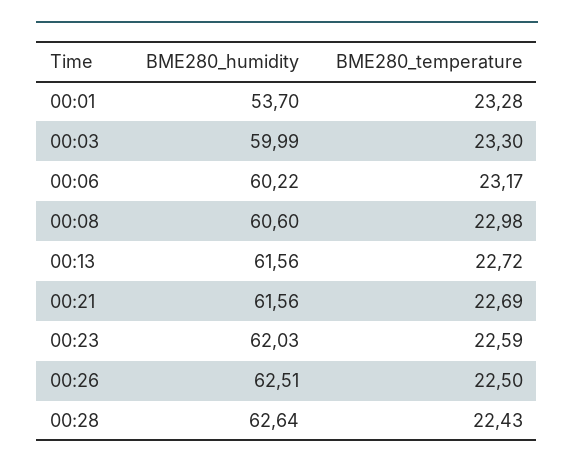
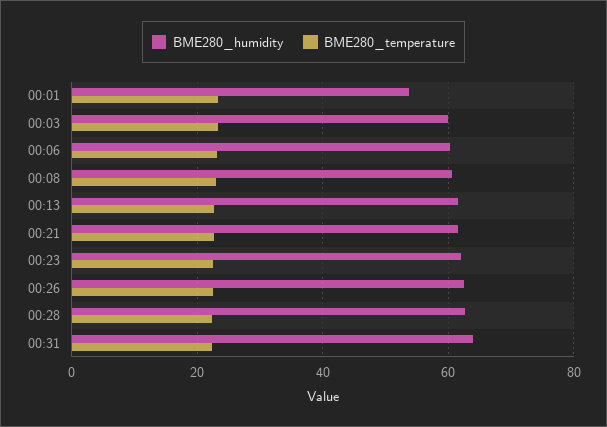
BME280_humidity, 00:31: none -> 64
BME280_temperature, 00:31: none -> 22

